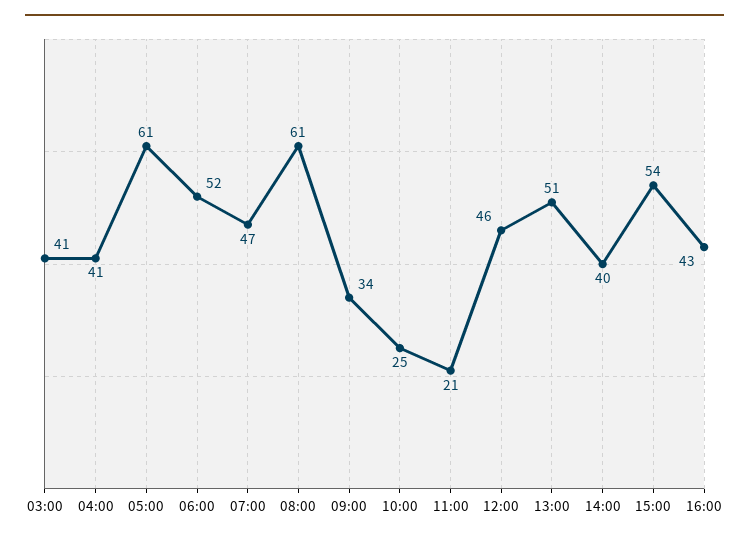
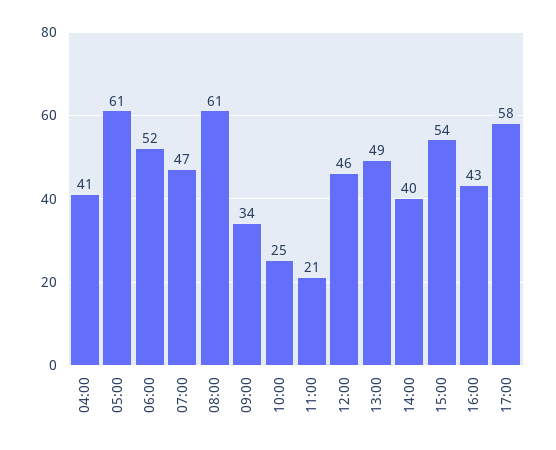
03:00: 41 -> none
13:00: 51 -> 49
17:00: none -> 58

